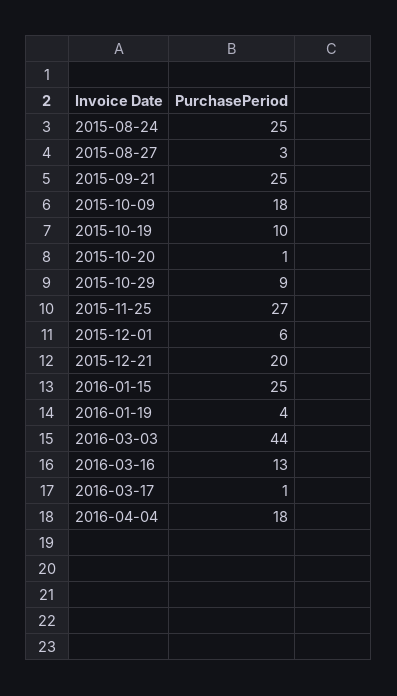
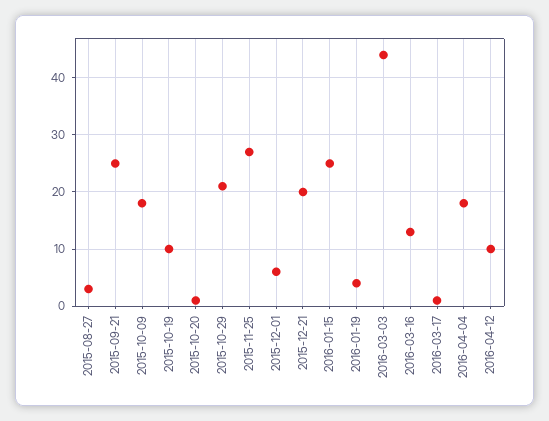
2015-08-24: 25 -> none
2015-10-29: 9 -> 20
2016-04-12: none -> 10

